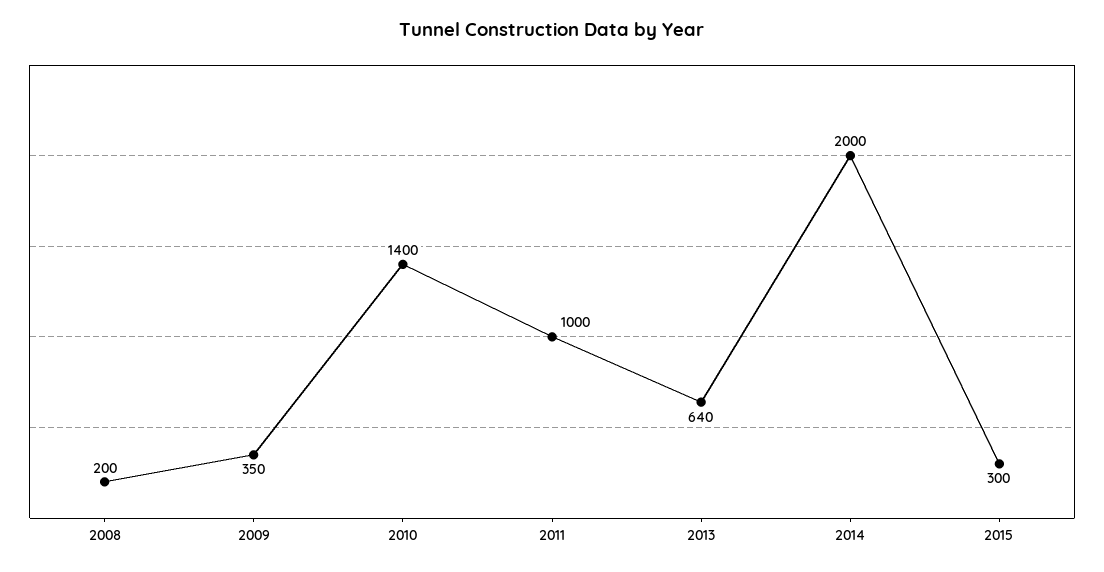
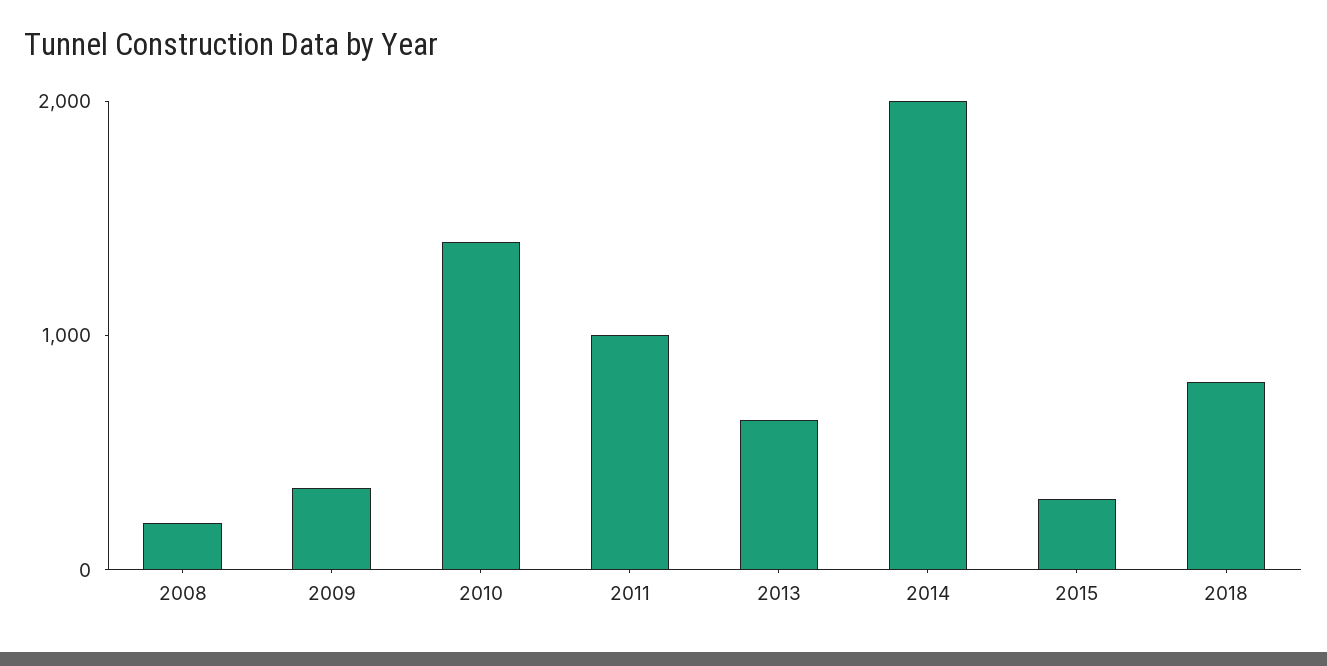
2018: none -> 800

